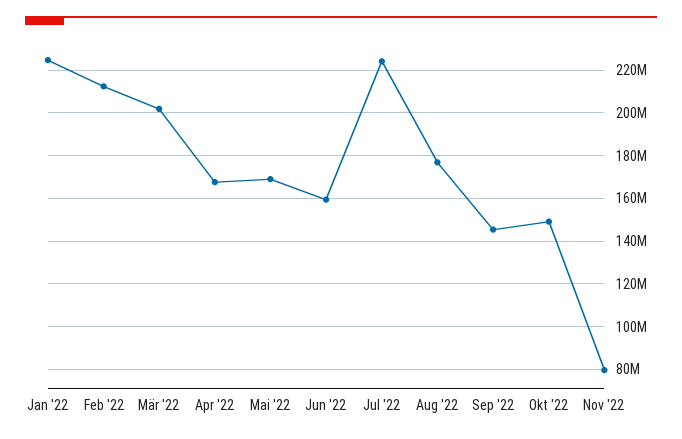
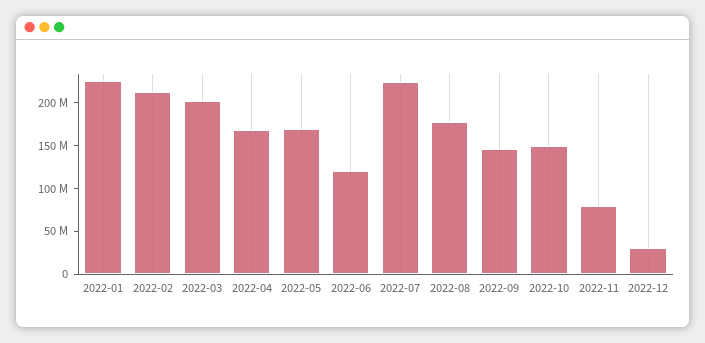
Jun '22: 160000000 -> 120000000
2022-12: none -> 30000000

